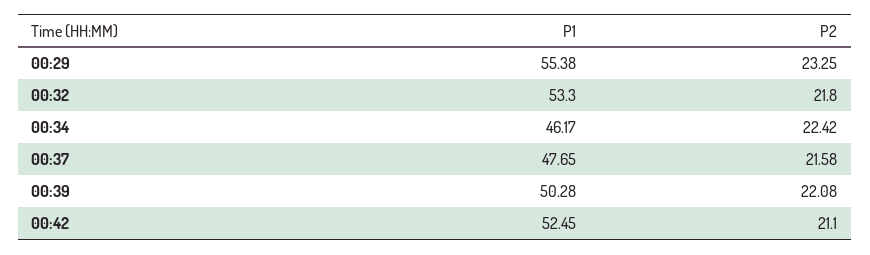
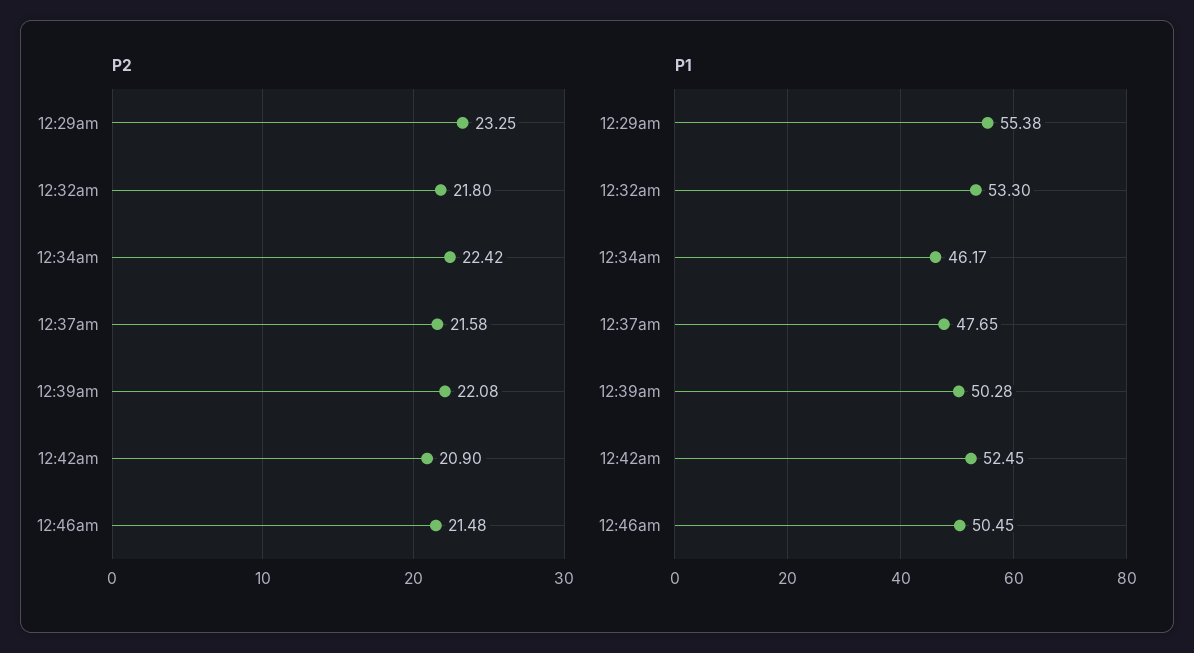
P2, 00:42: 21.1 -> 20.9
P2, 12:46am: none -> 21.48
P1, 12:46am: none -> 50.45

